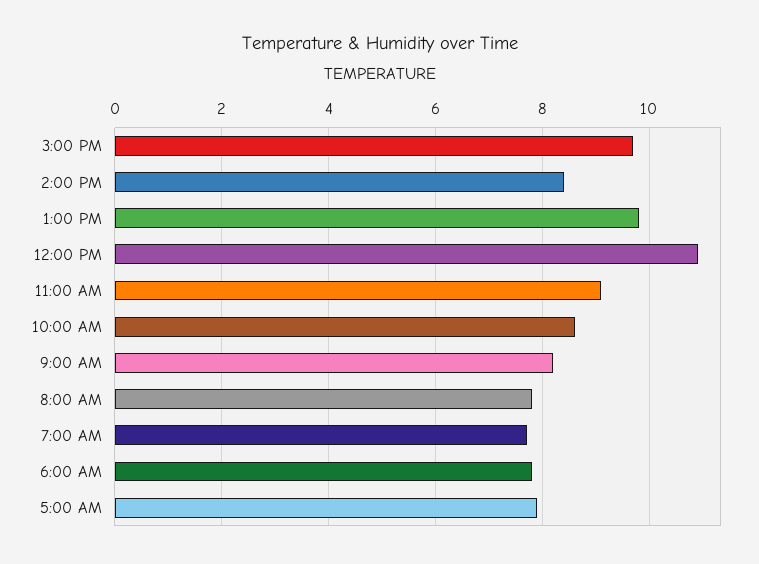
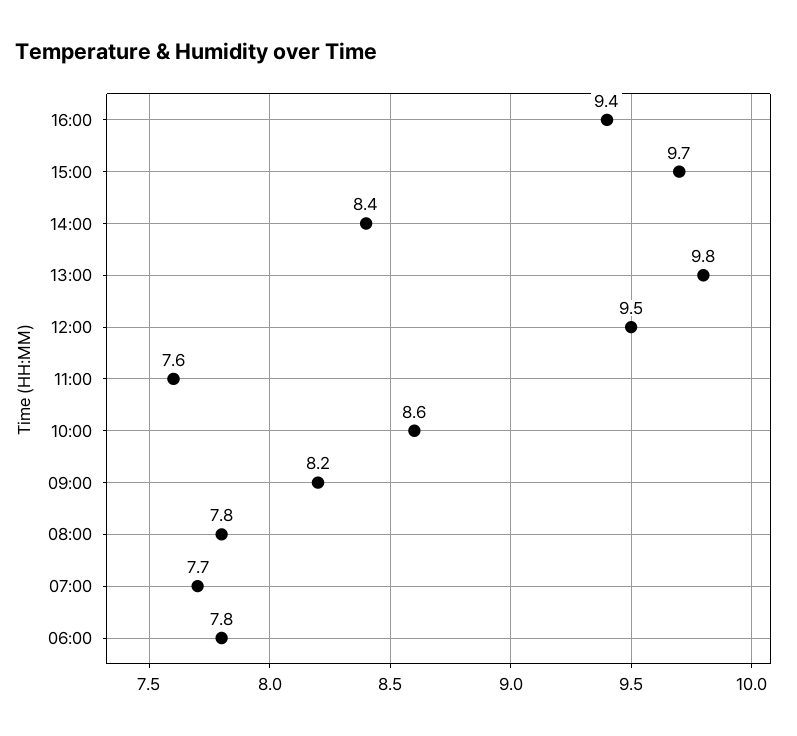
12:00 PM: 11 -> 9.5
11:00 AM: 9 -> 7.6
5:00 AM: 8 -> none
16:00: none -> 9.4

